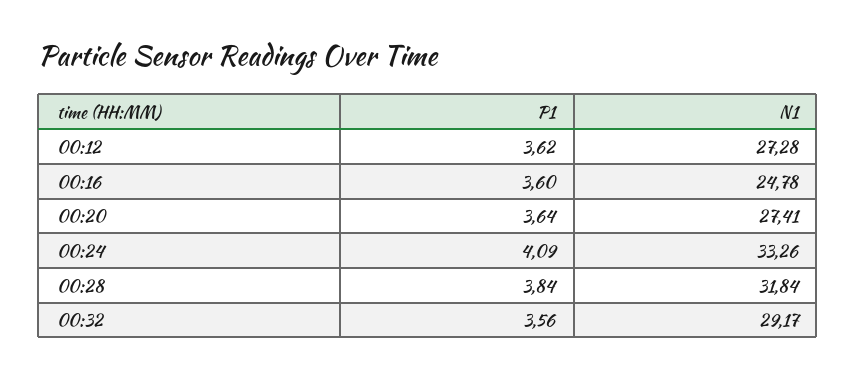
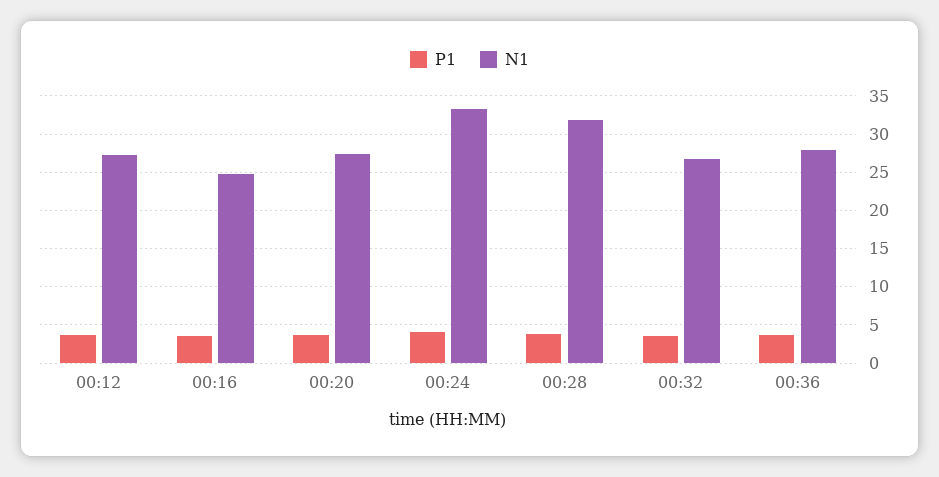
N1, 00:32: 29.17 -> 27
P1, 00:36: none -> 4
N1, 00:36: none -> 28

